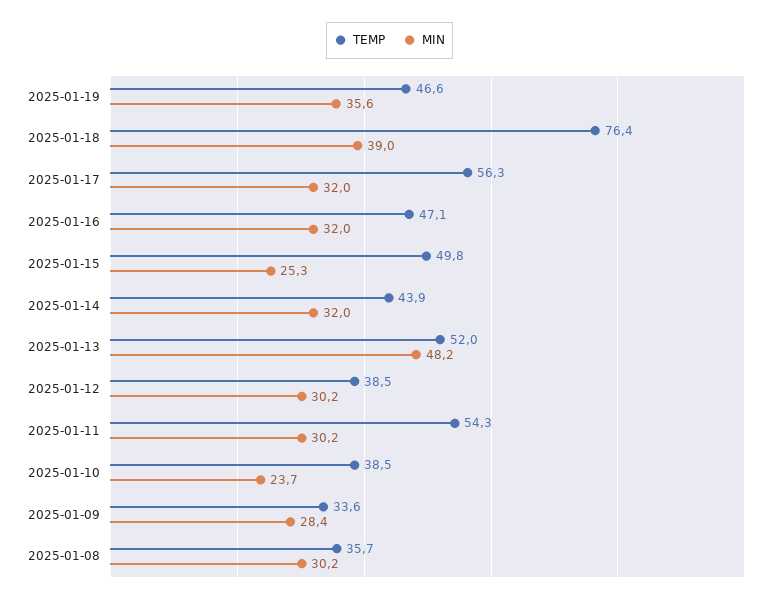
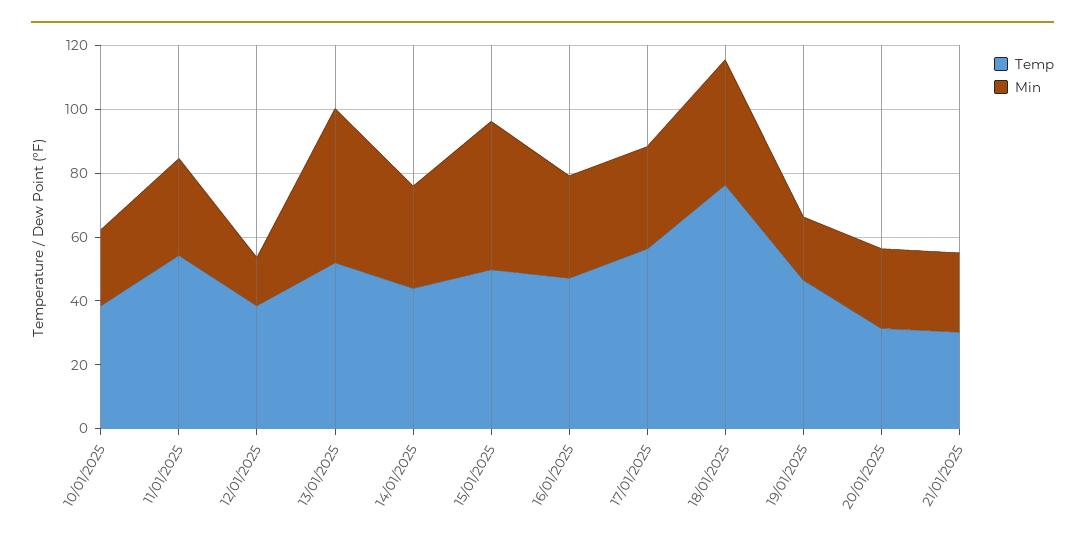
MIN, 2025-01-19: 35.6 -> 20
MIN, 2025-01-15: 25.3 -> 45
MIN, 2025-01-12: 30.2 -> 15
TEMP, 2025-01-09: 33.6 -> none
MIN, 2025-01-09: 28.4 -> none
TEMP, 2025-01-08: 35.7 -> none
MIN, 2025-01-08: 30.2 -> none
TEMP, 20/01/2025: none -> 30
MIN, 20/01/2025: none -> 25
TEMP, 21/01/2025: none -> 30
MIN, 21/01/2025: none -> 25

